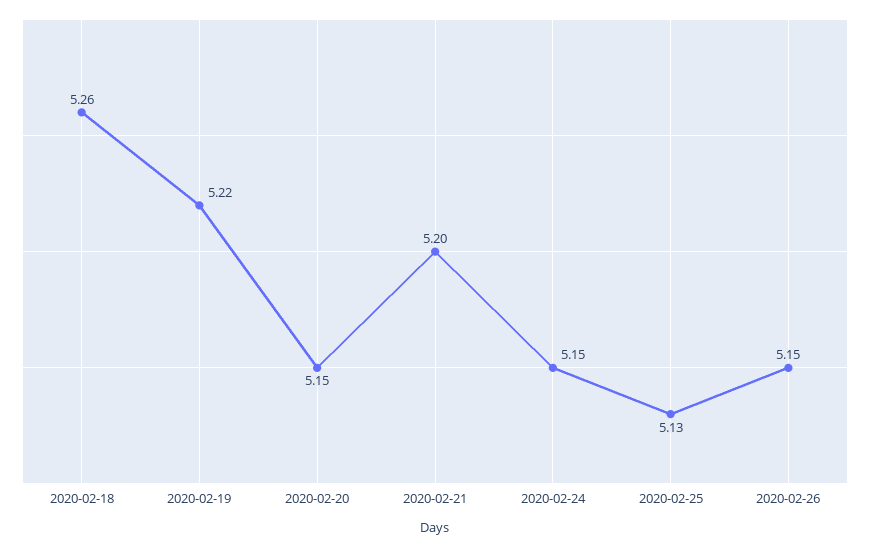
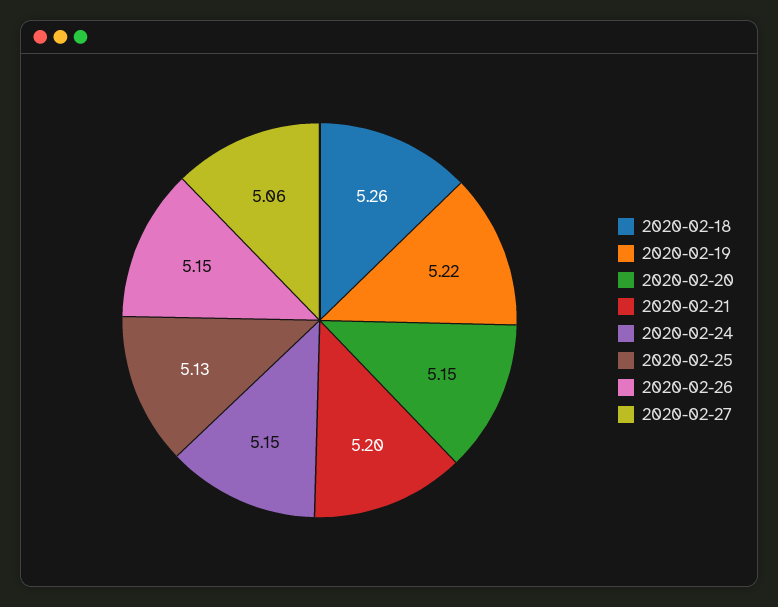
2020-02-27: none -> 5.06

